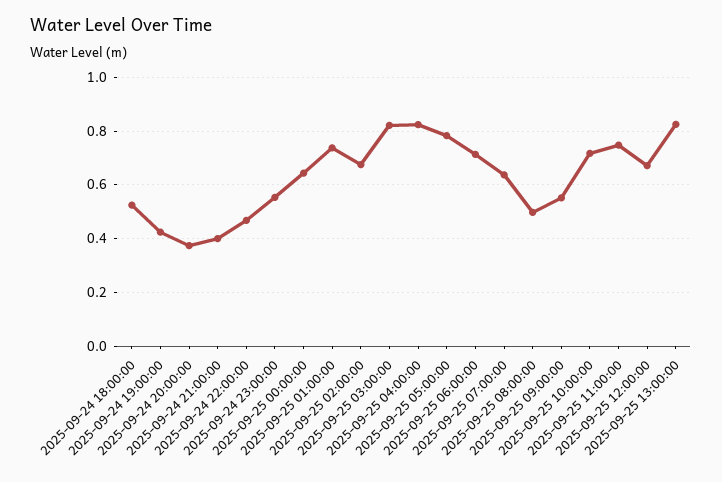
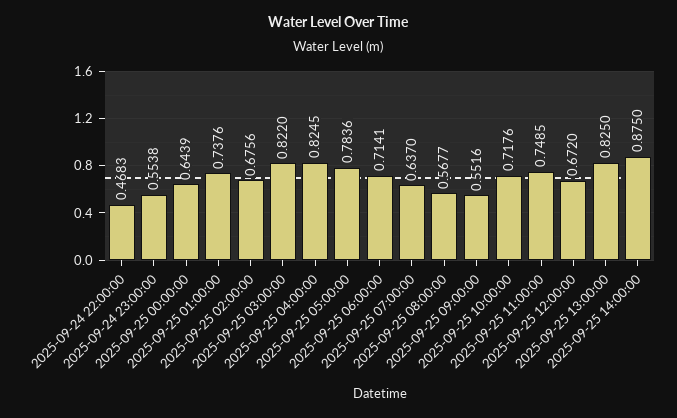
2025-09-24 18:00:00: 0.525 -> none
2025-09-24 19:00:00: 0.425 -> none
2025-09-24 20:00:00: 0.375 -> none
2025-09-24 21:00:00: 0.4 -> none
2025-09-25 08:00:00: 0.5 -> 0.5677
2025-09-25 14:00:00: none -> 0.875

